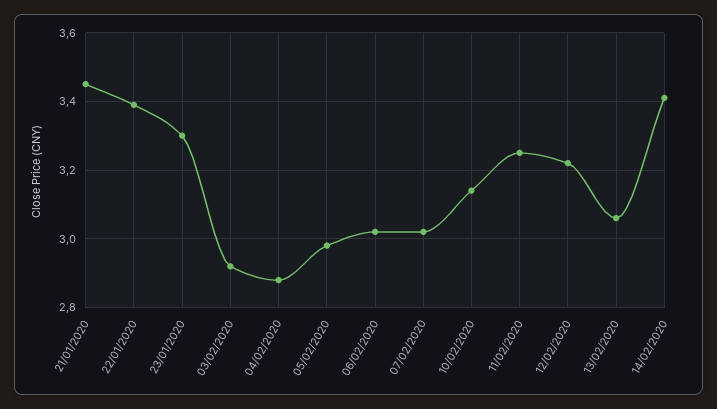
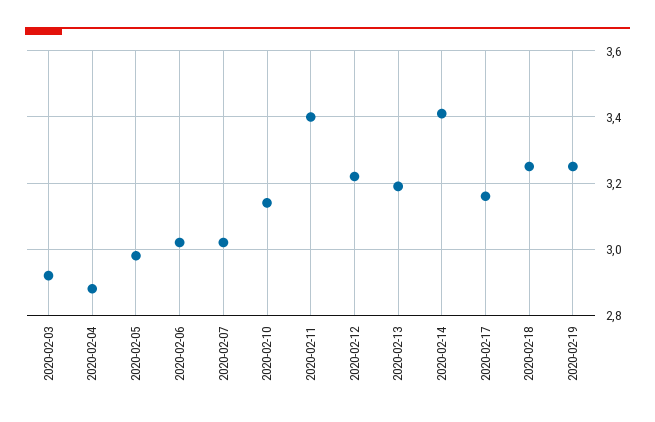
21/01/2020: 3.45 -> none
22/01/2020: 3.4 -> none
23/01/2020: 3.3 -> none
11/02/2020: 3.25 -> 3.4
13/02/2020: 3.05 -> 3.2
2020-02-17: none -> 3.15
2020-02-18: none -> 3.25
2020-02-19: none -> 3.25

